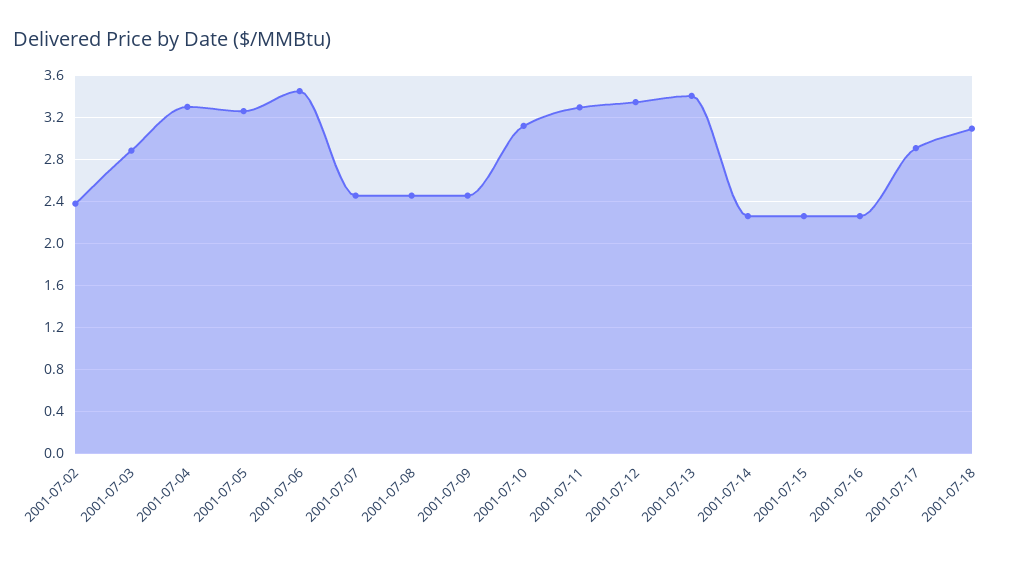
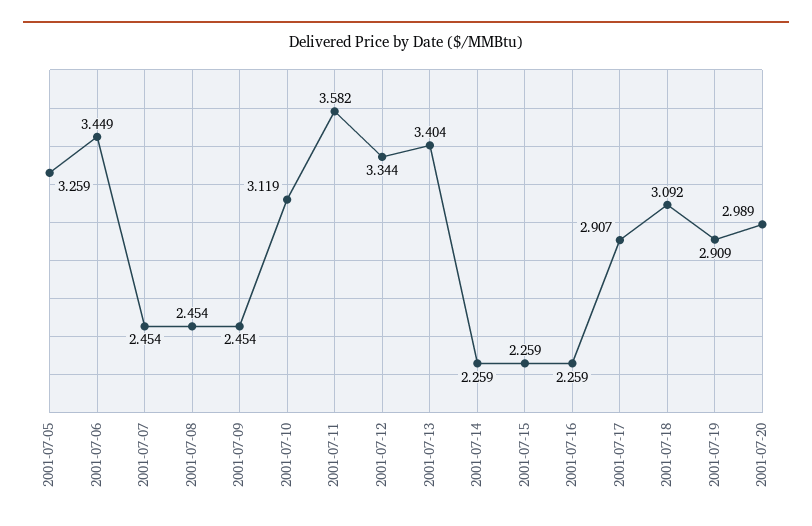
2001-07-02: 2.4 -> none
2001-07-03: 2.9 -> none
2001-07-04: 3.3 -> none
2001-07-11: 3.3 -> 3.582
2001-07-19: none -> 2.909
2001-07-20: none -> 2.989

